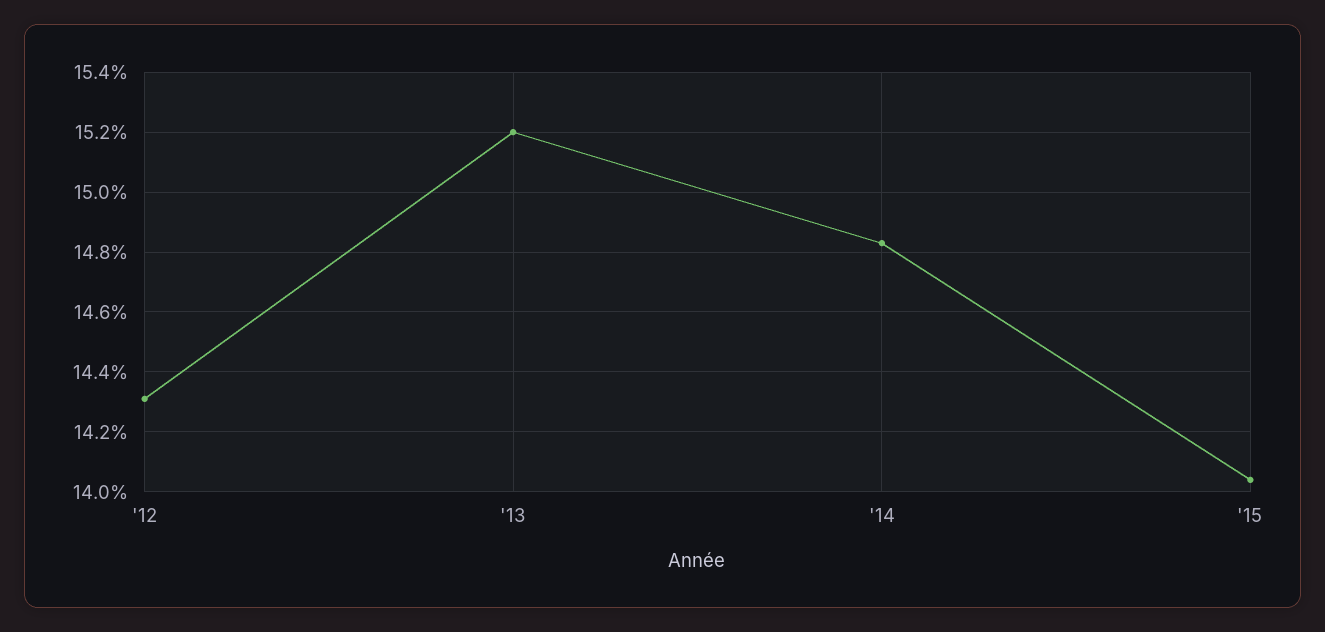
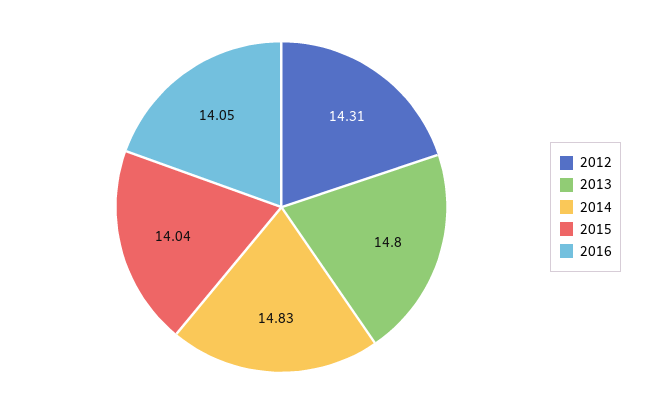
'13: 15.2 -> 14.8
2016: none -> 14.05

